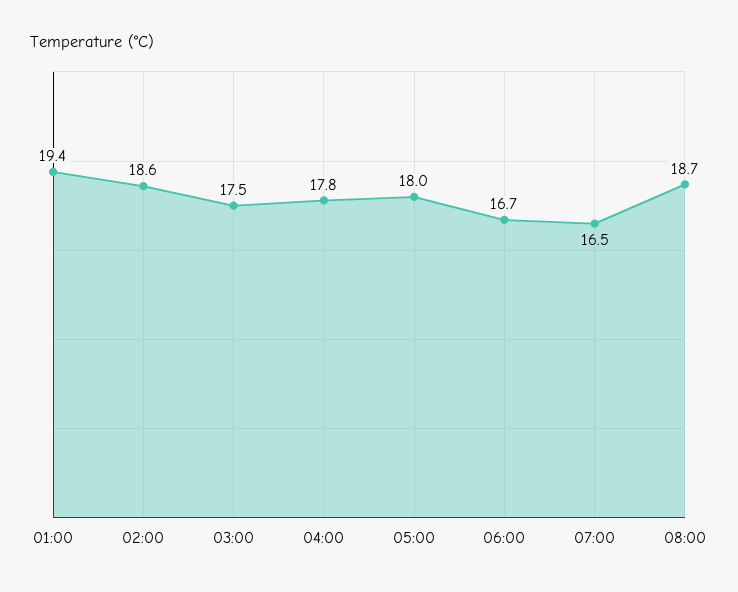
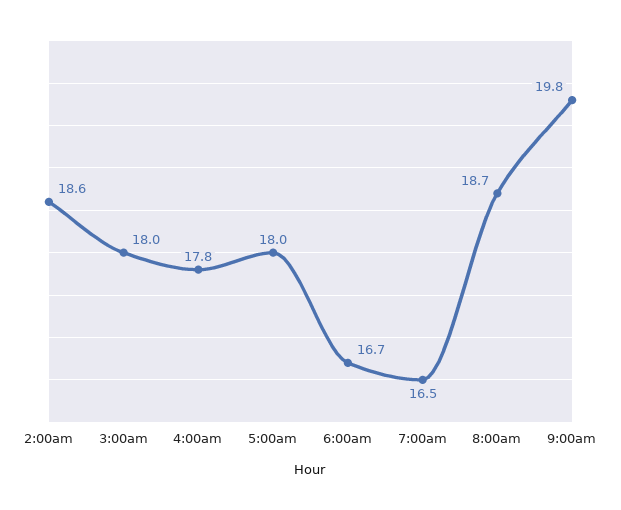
01:00: 19.4 -> none
03:00: 17.5 -> 18
9:00am: none -> 19.8

